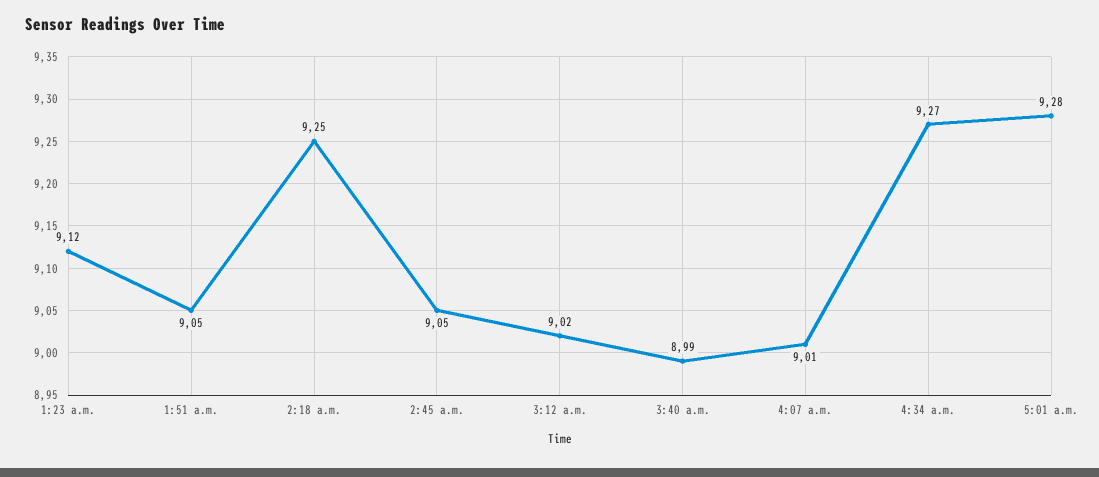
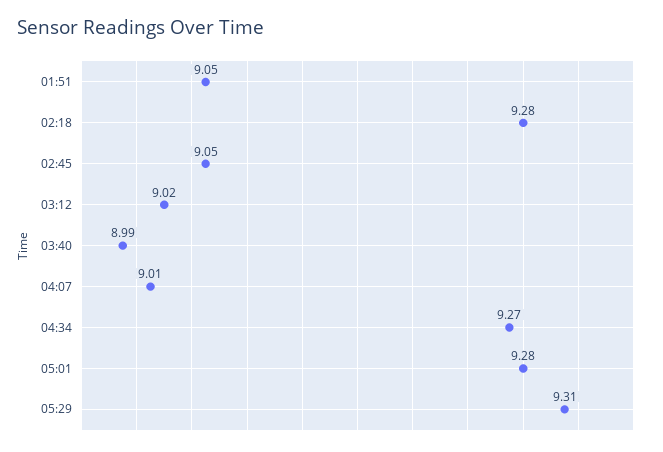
1:23 a.m.: 9.12 -> none
2:18 a.m.: 9.25 -> 9.28
05:29: none -> 9.31

